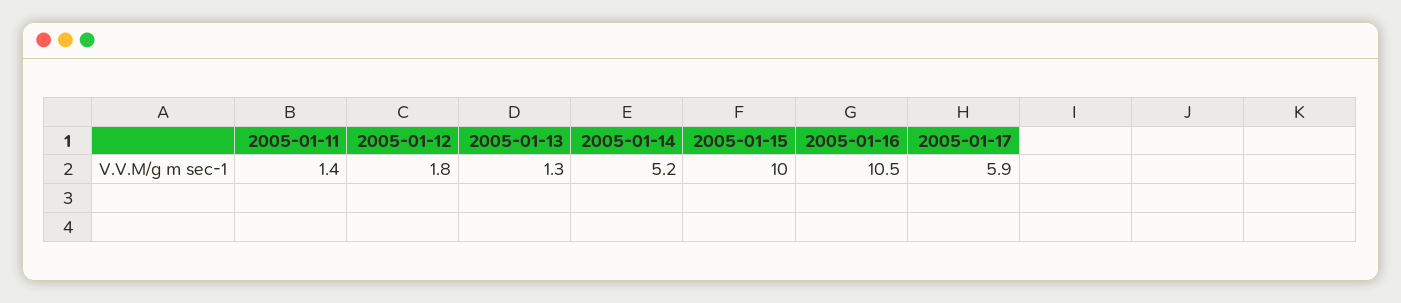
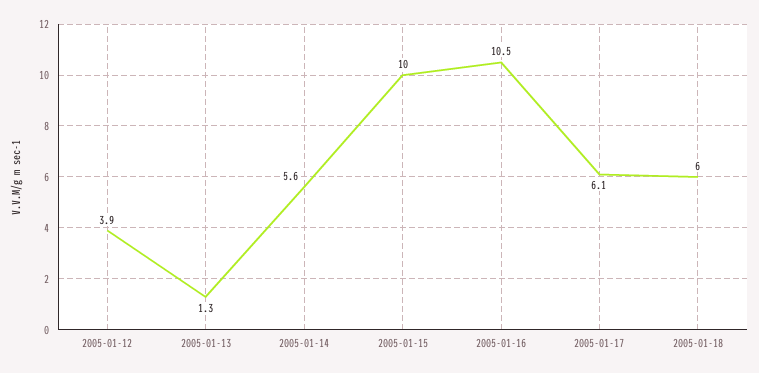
2005-01-11: 1.4 -> none
2005-01-12: 1.8 -> 3.9
2005-01-14: 5.2 -> 5.6
2005-01-17: 5.9 -> 6.1
2005-01-18: none -> 6

